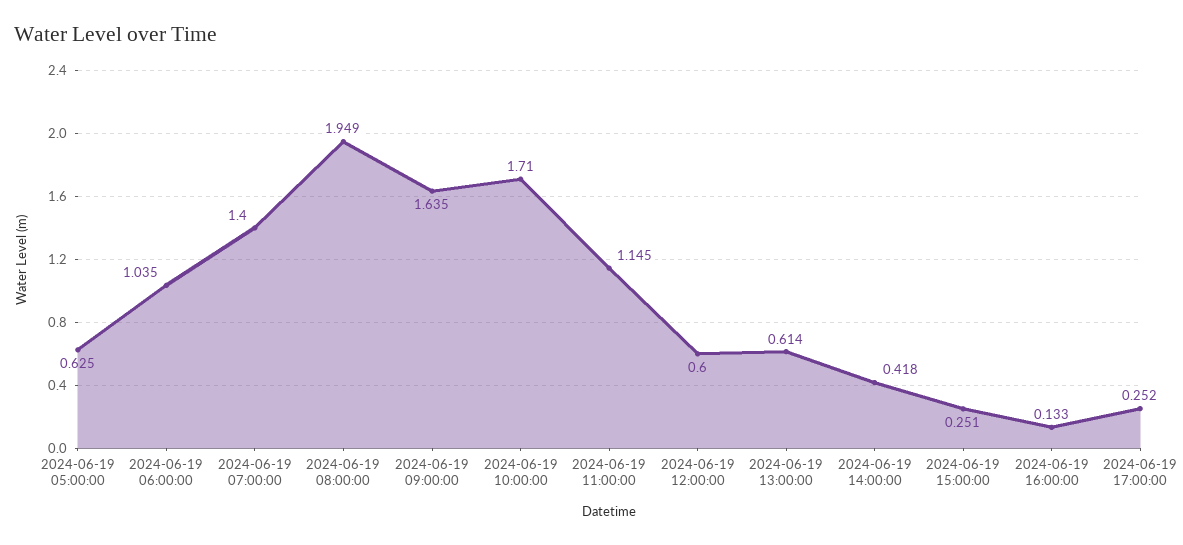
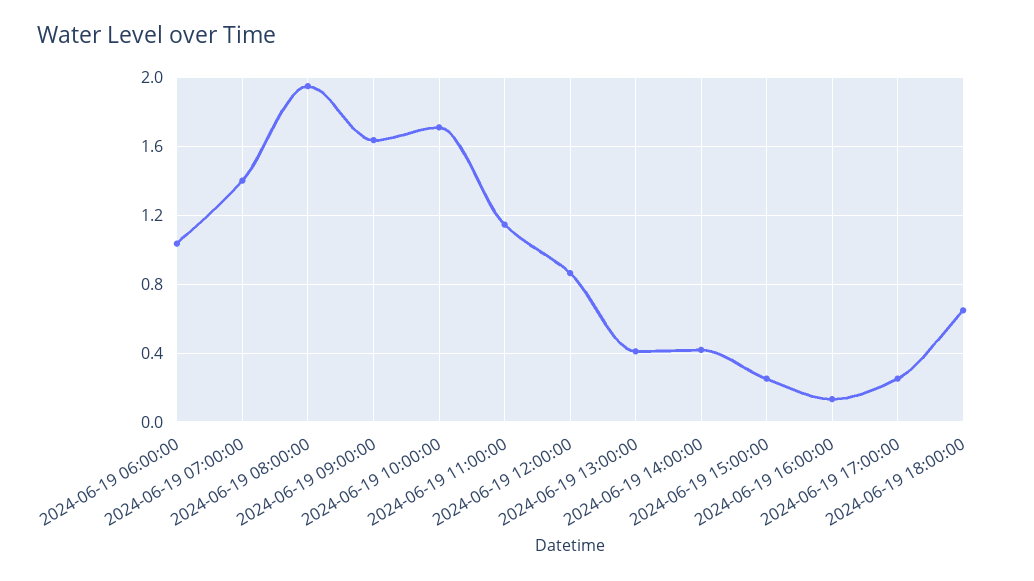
2024-06-19 05:00:00: 0.625 -> none
2024-06-19 12:00:00: 0.6 -> 0.85
2024-06-19 13:00:00: 0.614 -> 0.4
2024-06-19 18:00:00: none -> 0.65

